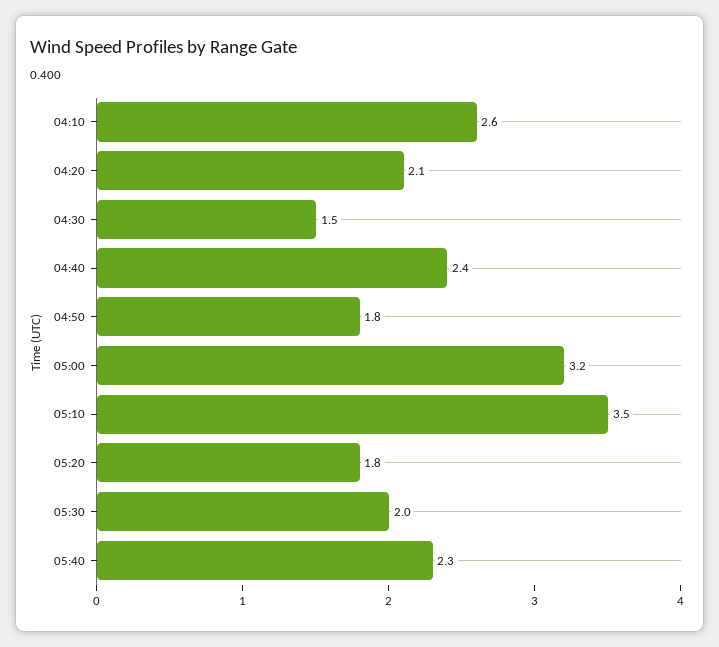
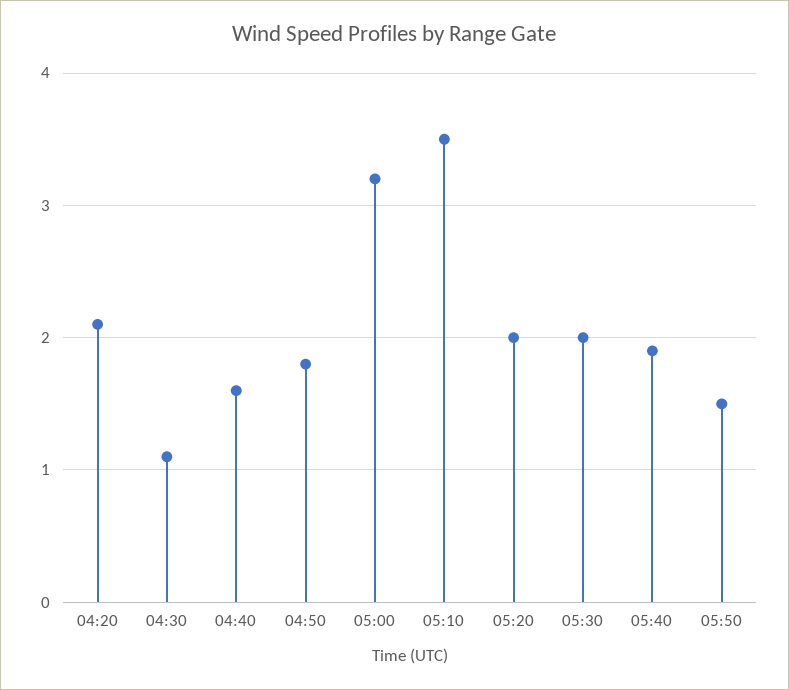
04:10: 2.6 -> none
04:30: 1.5 -> 1.1
04:40: 2.4 -> 1.6
05:20: 1.8 -> 2
05:40: 2.3 -> 1.9
05:50: none -> 1.5

